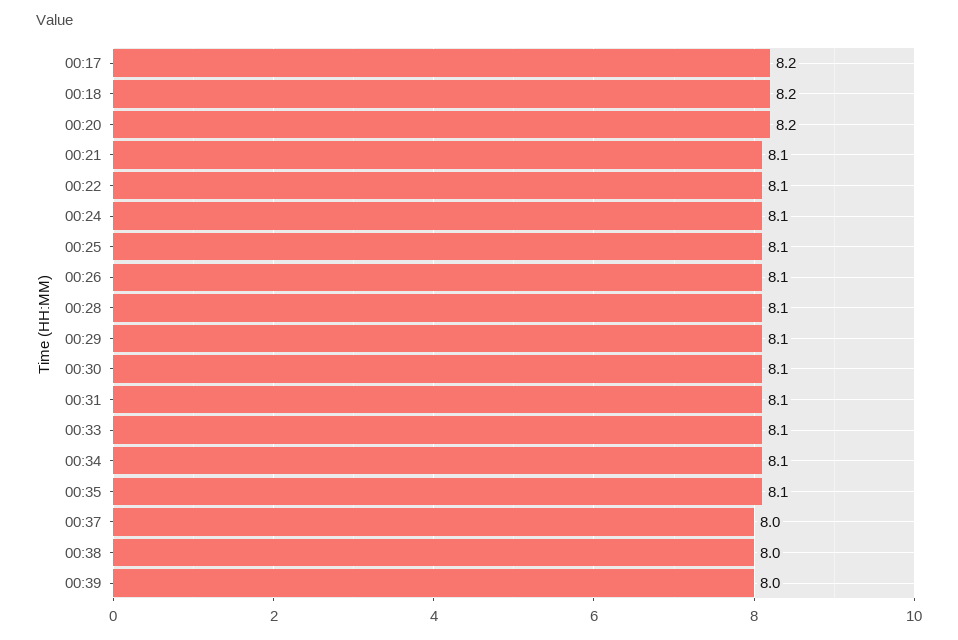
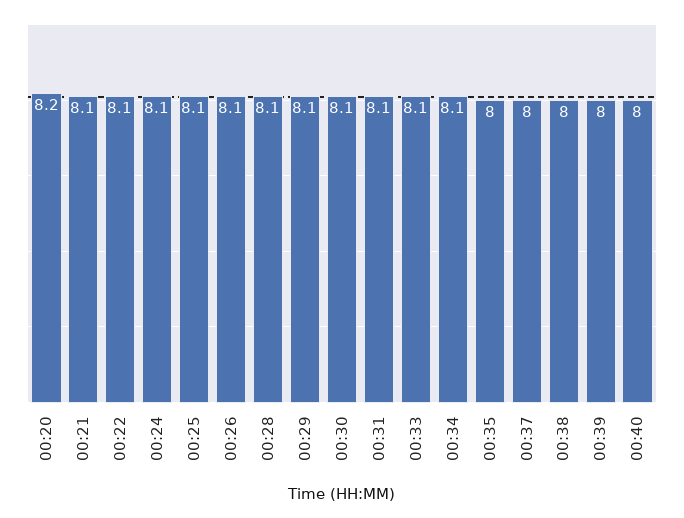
00:17: 8.2 -> none
00:18: 8.2 -> none
00:35: 8.1 -> 8
00:40: none -> 8

